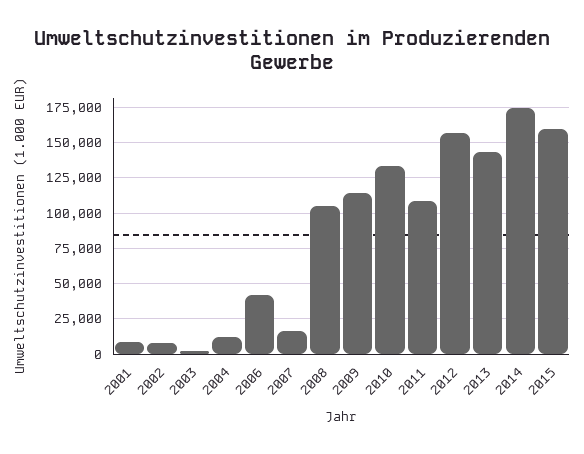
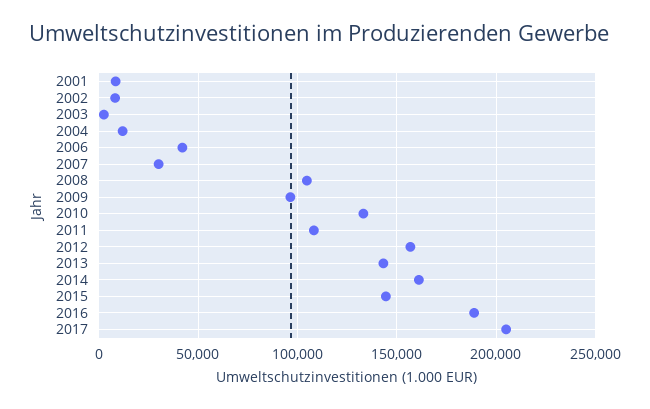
2007: 15000 -> 30000
2009: 115000 -> 95000
2014: 175000 -> 160000
2015: 160000 -> 145000
2016: none -> 190000
2017: none -> 205000

